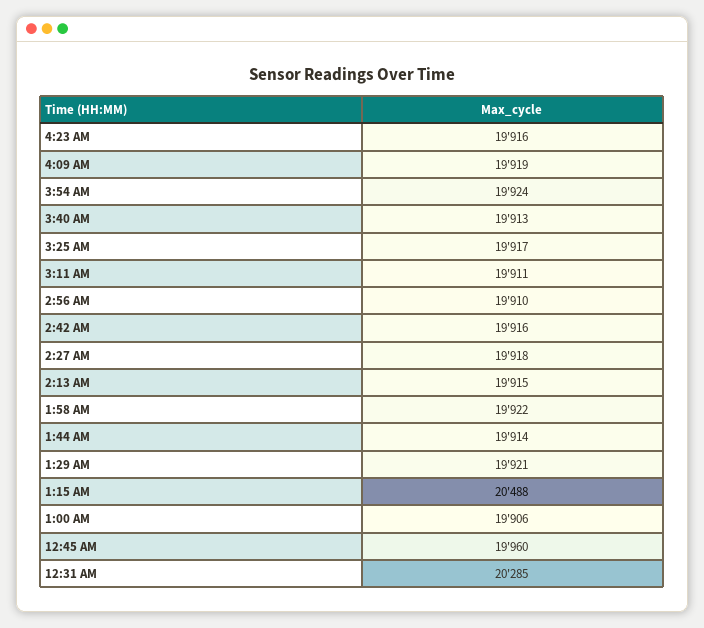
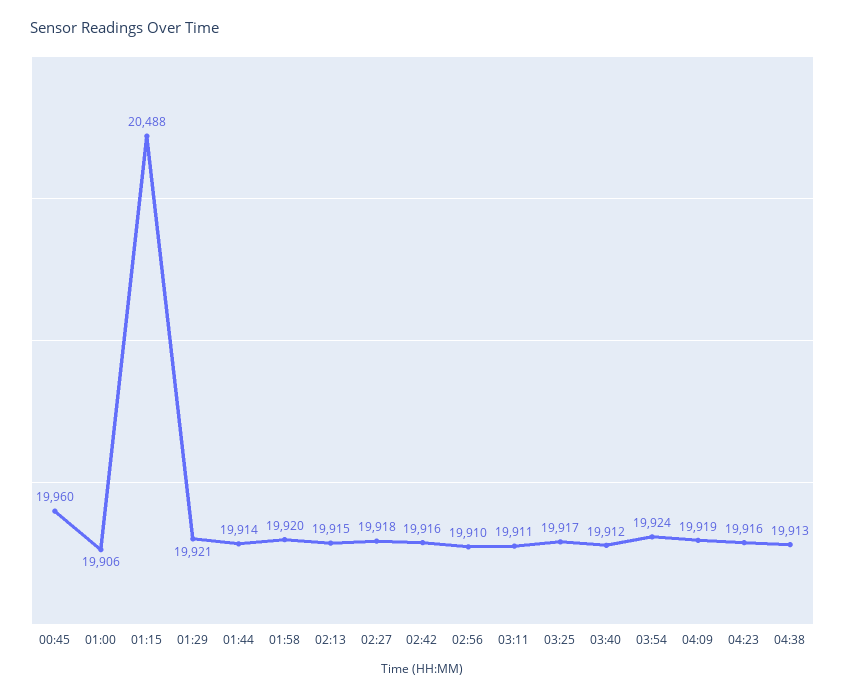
3:40 AM: 19913 -> 19912
1:58 AM: 19922 -> 19920
12:31 AM: 20285 -> none
04:38: none -> 19913

